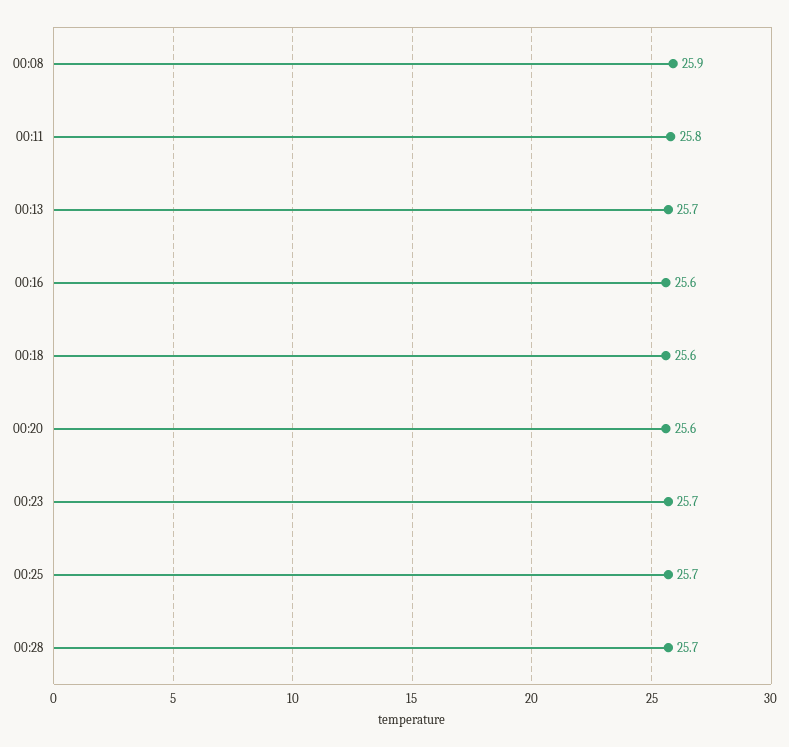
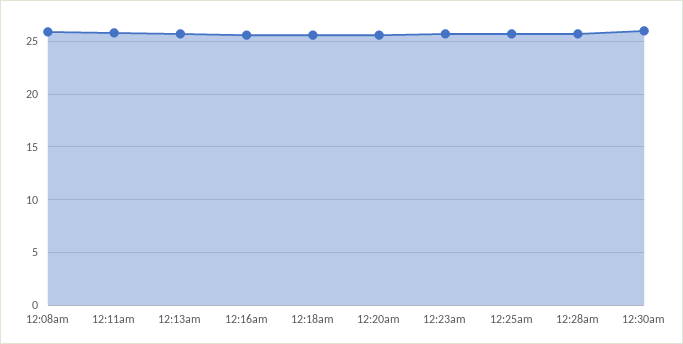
12:30am: none -> 26

